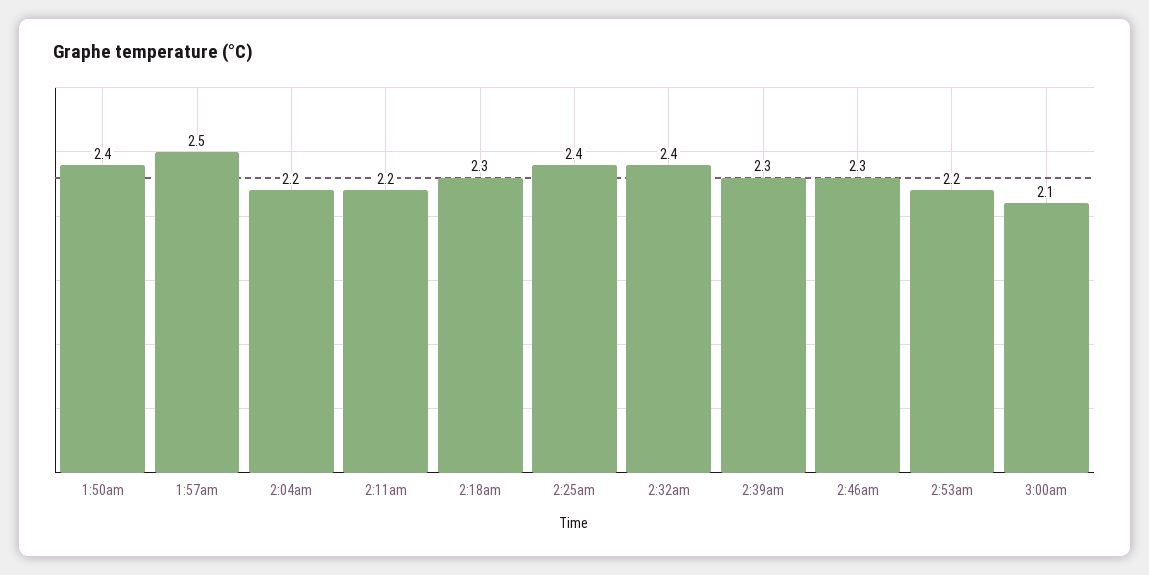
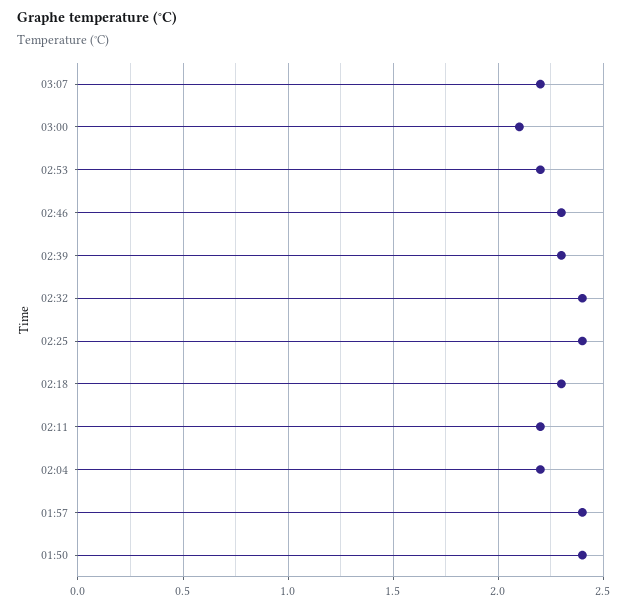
1:57am: 2.5 -> 2.4
03:07: none -> 2.2

